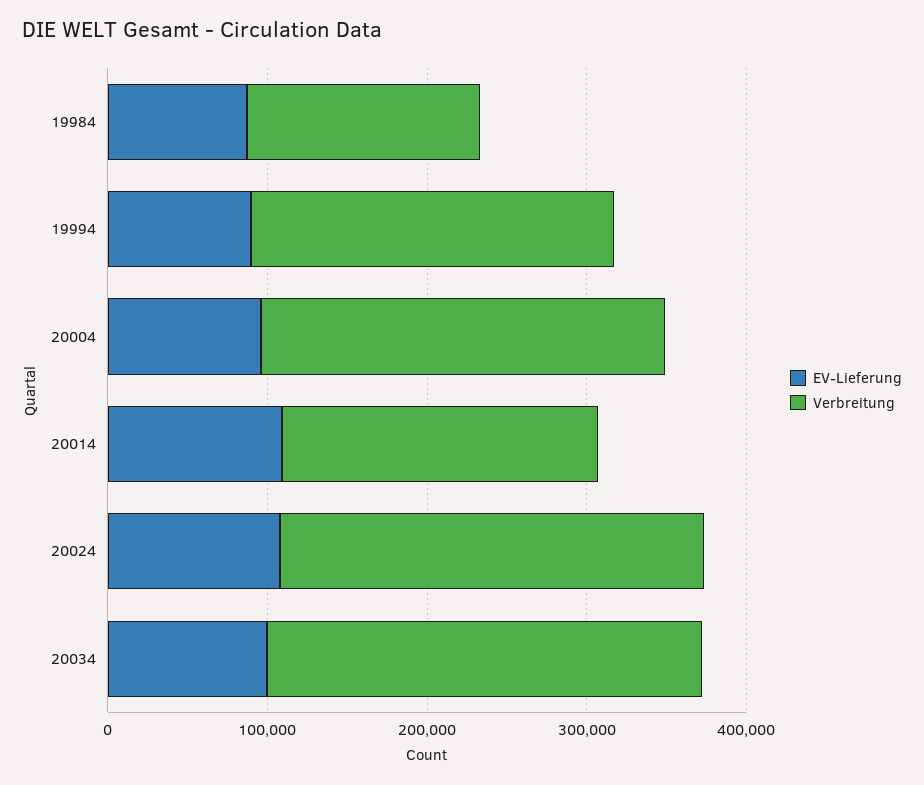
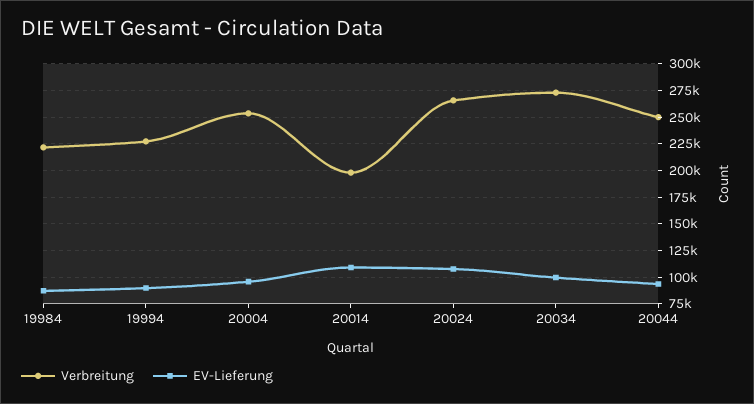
Verbreitung, 19984: 140000 -> 225000
Verbreitung, 20044: none -> 250000
EV-Lieferung, 20044: none -> 100000

